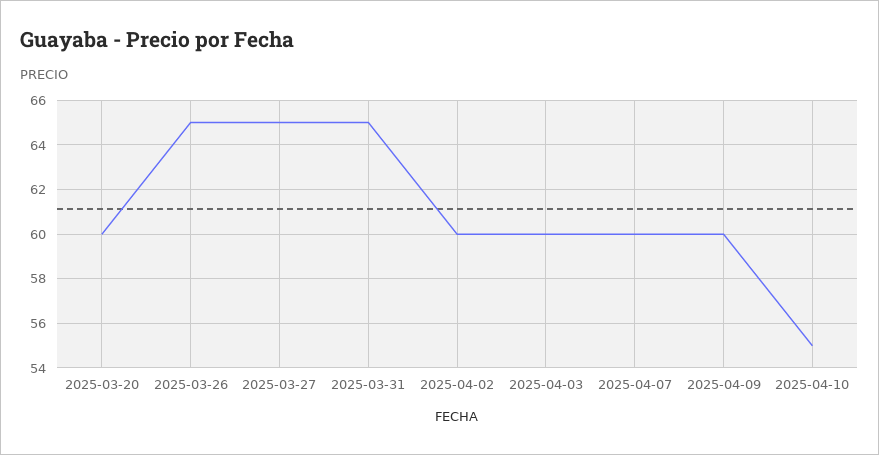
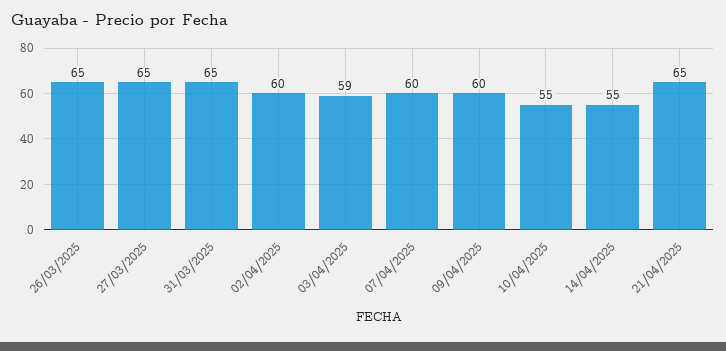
2025-03-20: 60 -> none
2025-04-03: 60 -> 59
14/04/2025: none -> 55
21/04/2025: none -> 65

